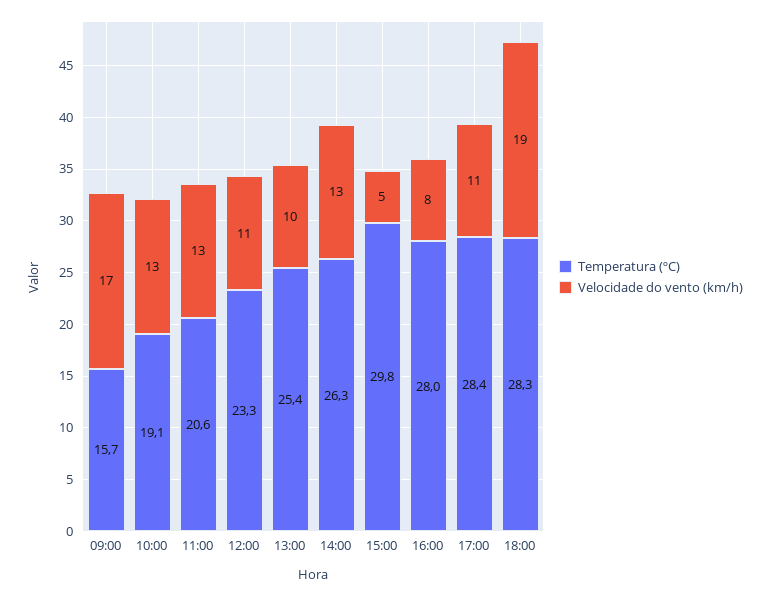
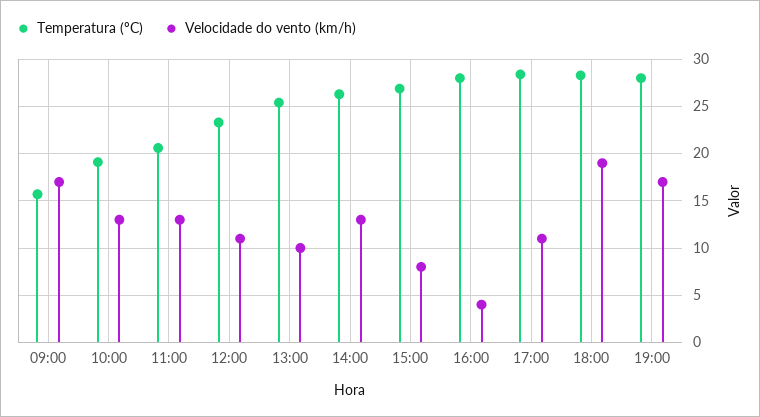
Temperatura (ºC), 15:00: 29.8 -> 27
Velocidade do vento (km/h), 15:00: 5 -> 8
Velocidade do vento (km/h), 16:00: 8 -> 4
Temperatura (ºC), 19:00: none -> 28
Velocidade do vento (km/h), 19:00: none -> 17

